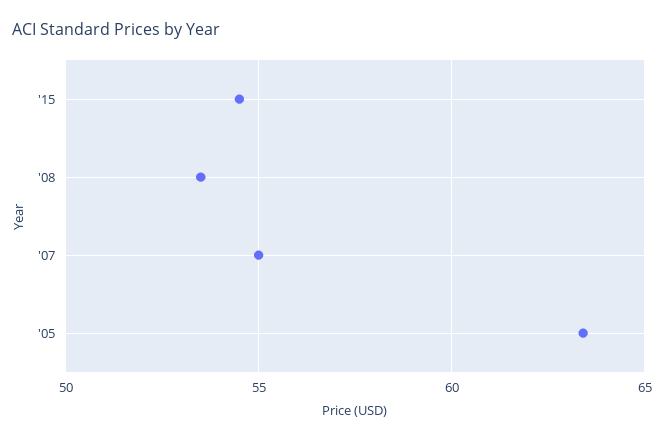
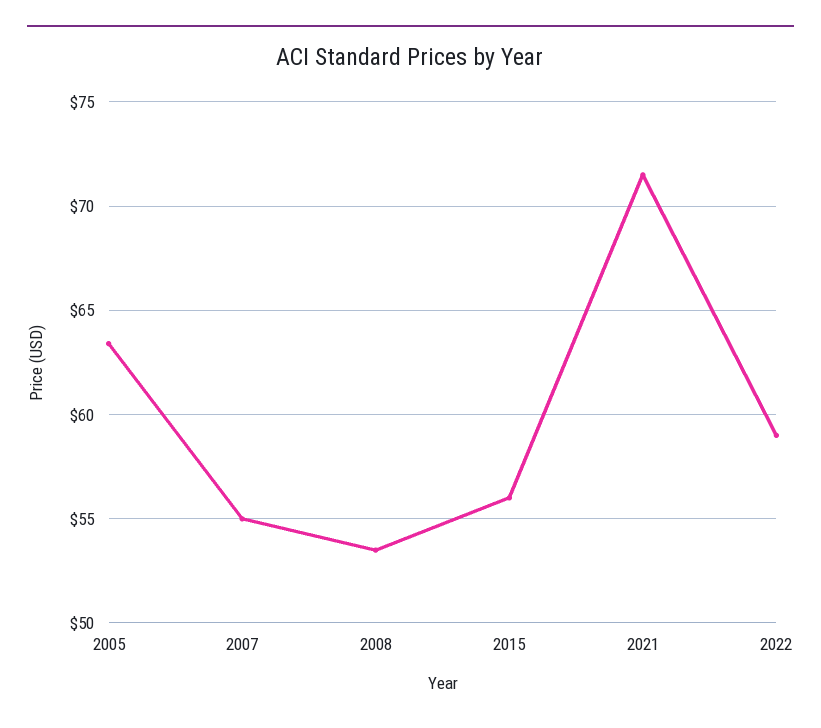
'15: 54.5 -> 56
2021: none -> 71.5
2022: none -> 59

